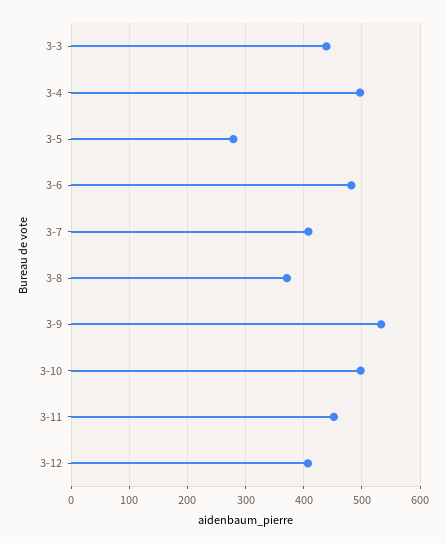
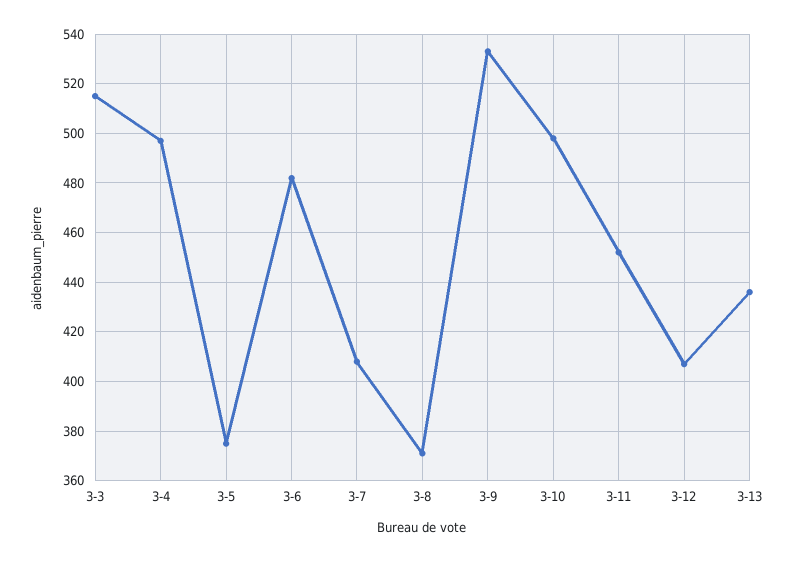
3-3: 440 -> 515
3-5: 280 -> 375
3-13: none -> 435

